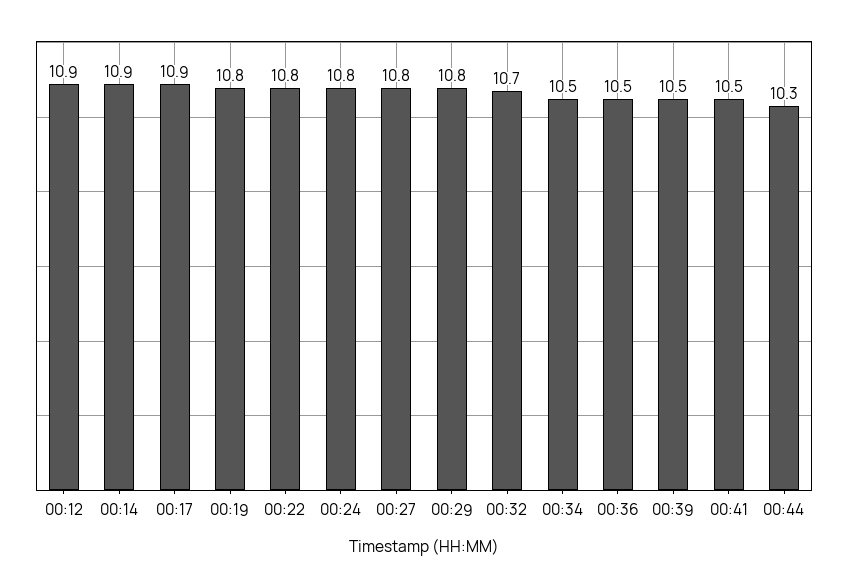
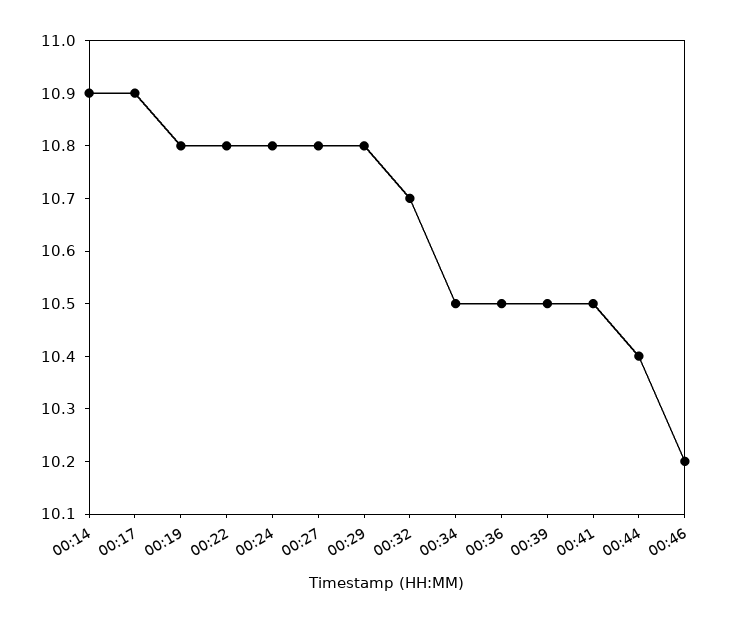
00:12: 10.9 -> none
00:44: 10.3 -> 10.4
00:46: none -> 10.2

